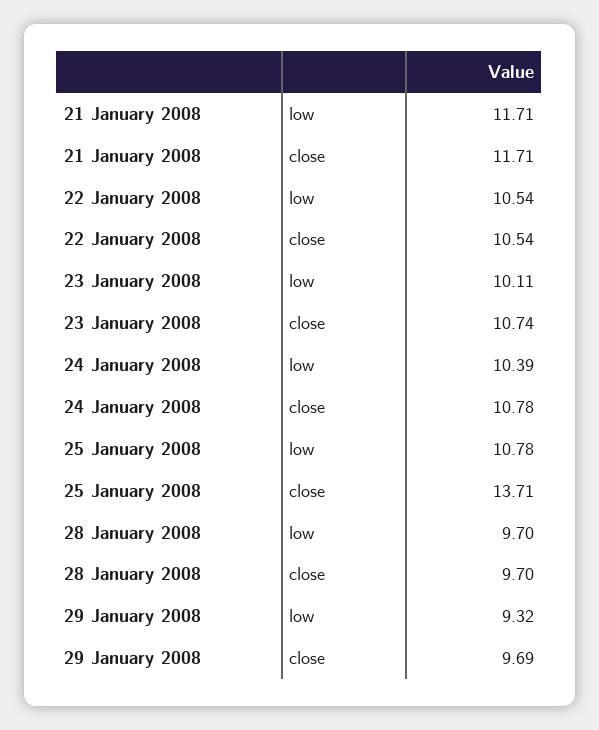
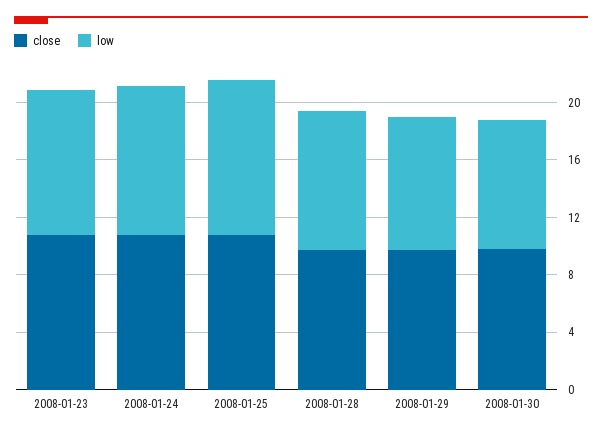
low, 21 January 2008: 11.71 -> none
close, 21 January 2008: 11.71 -> none
low, 22 January 2008: 10.54 -> none
close, 22 January 2008: 10.54 -> none
close, 25 January 2008: 13.71 -> 11
close, 2008-01-30: none -> 10
low, 2008-01-30: none -> 9

